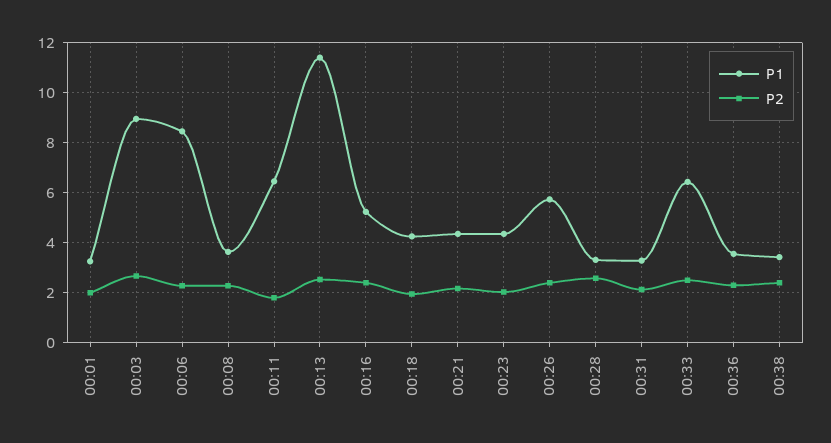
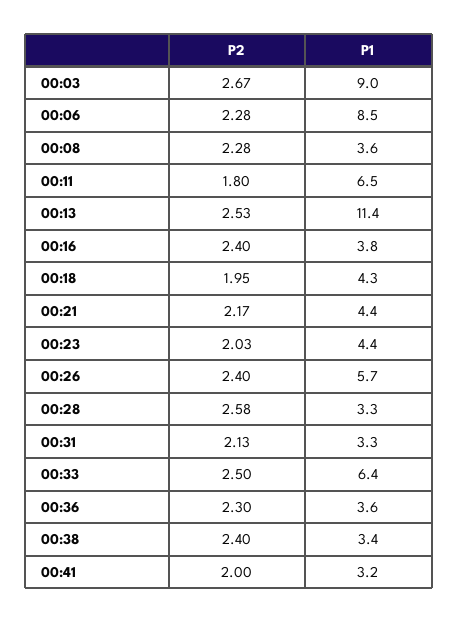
P1, 00:01: 3.25 -> none
P2, 00:01: 2 -> none
P1, 00:16: 5.25 -> 3.8
P2, 00:41: none -> 2
P1, 00:41: none -> 3.2

